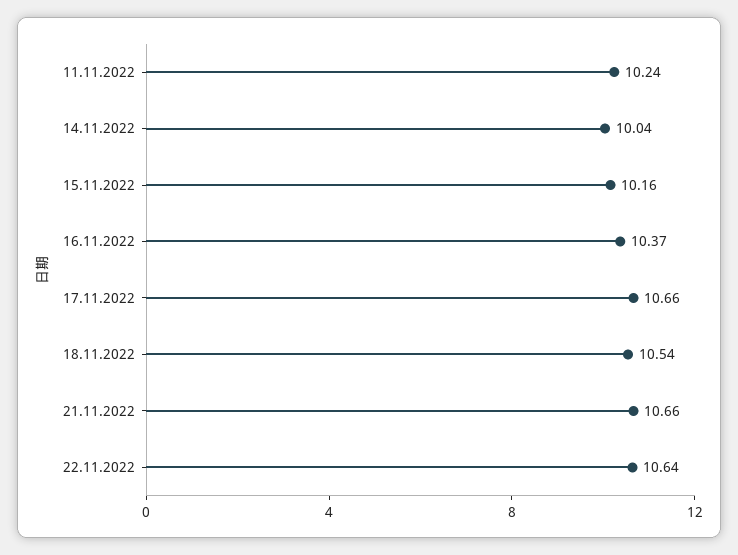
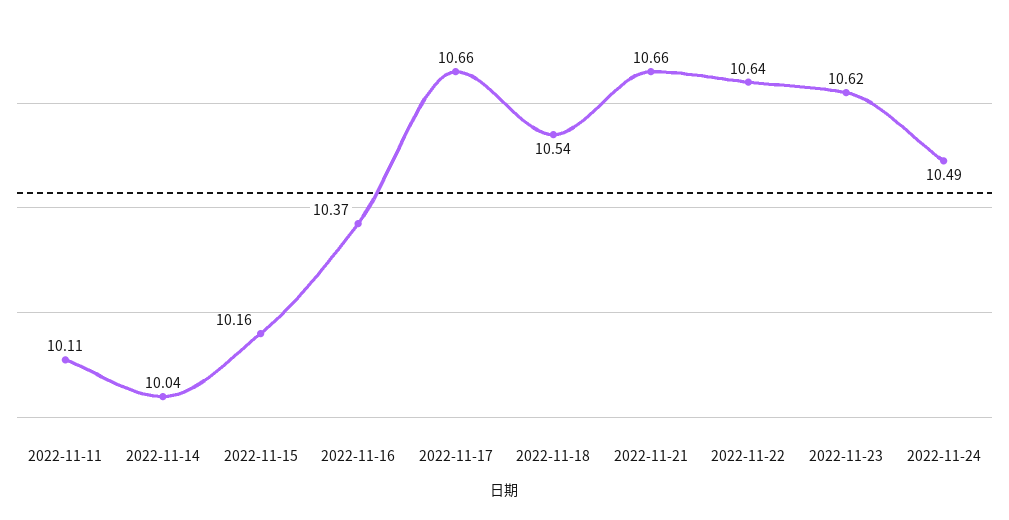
11.11.2022: 10.24 -> 10.11
2022-11-23: none -> 10.62
2022-11-24: none -> 10.49

